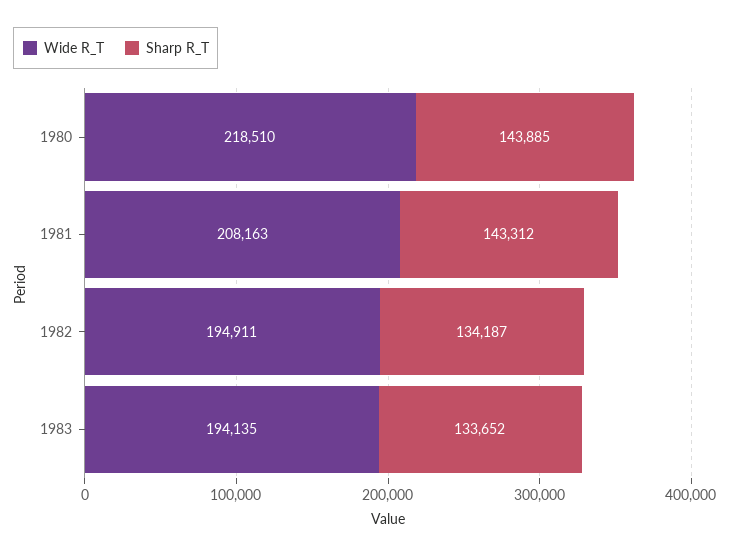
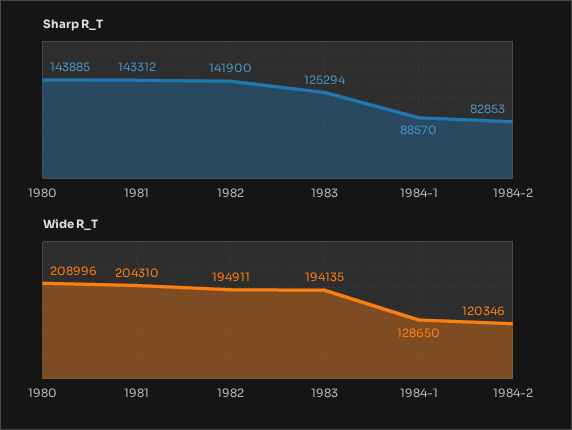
Wide R_T, 1980: 218510 -> 208996
Wide R_T, 1981: 208163 -> 204310
Sharp R_T, 1982: 134187 -> 141900
Sharp R_T, 1983: 133652 -> 125294
Sharp R_T, 1984-1: none -> 88570
Sharp R_T, 1984-2: none -> 82853
Wide R_T, 1984-1: none -> 128650
Wide R_T, 1984-2: none -> 120346

